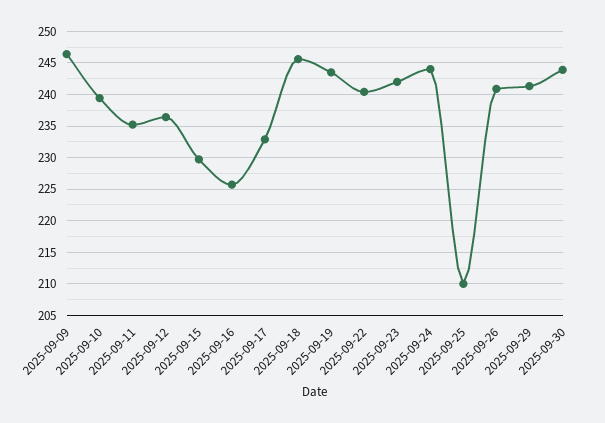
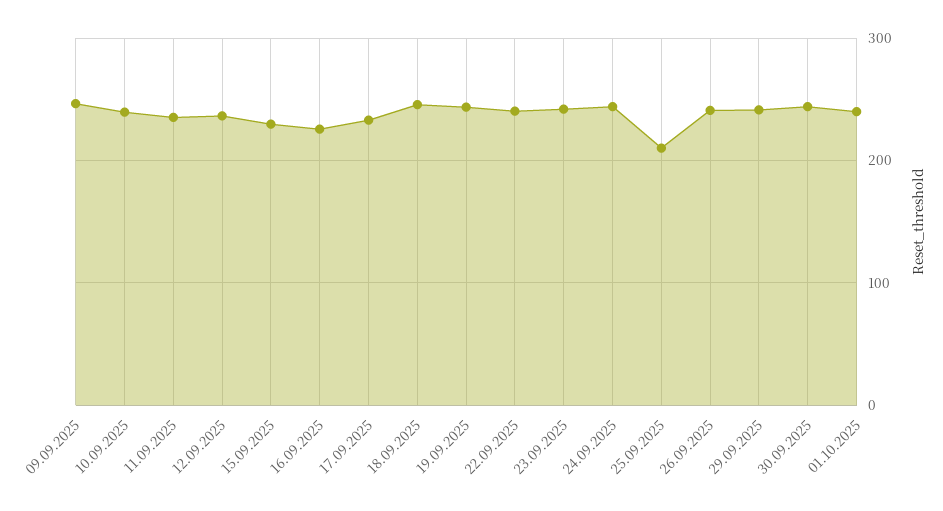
01.10.2025: none -> 240

